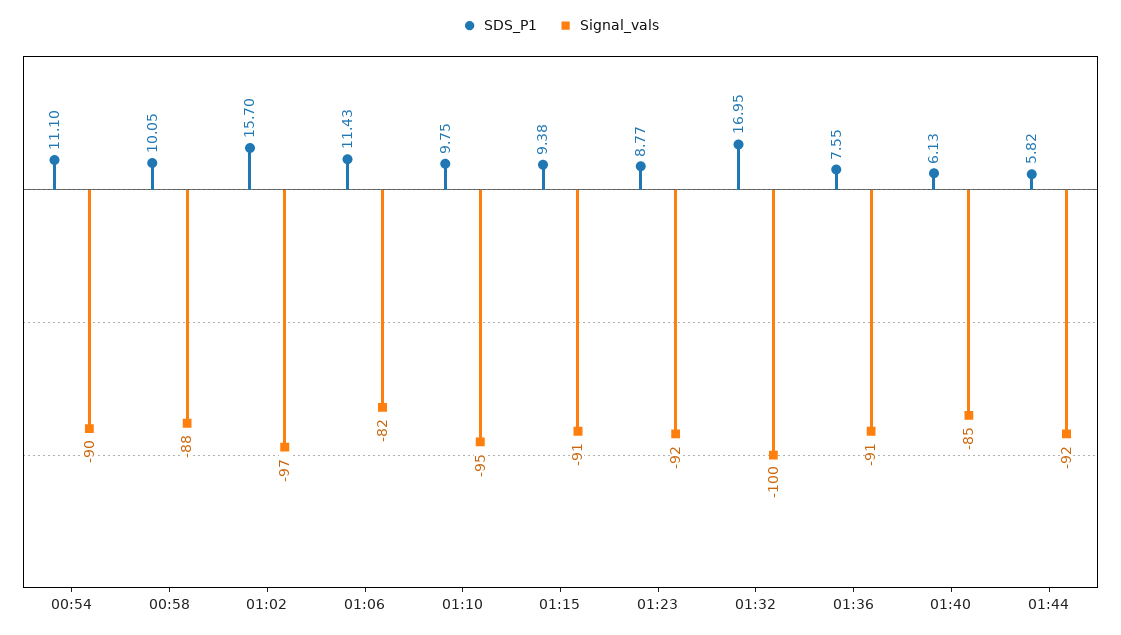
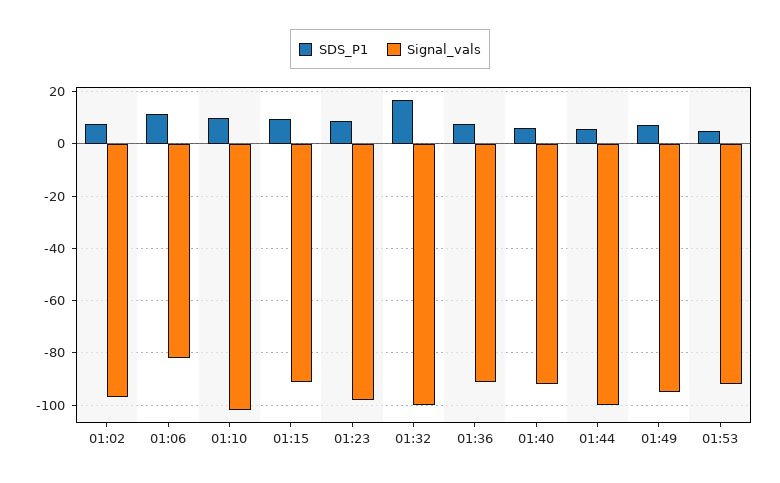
SDS_P1, 00:54: 11.1 -> none
Signal_vals, 00:54: -90 -> none
SDS_P1, 00:58: 10.05 -> none
Signal_vals, 00:58: -88 -> none
SDS_P1, 01:02: 15.7 -> 7.5
Signal_vals, 01:10: -95 -> -102.5
Signal_vals, 01:23: -92 -> -97.5
Signal_vals, 01:40: -85 -> -92.5
Signal_vals, 01:44: -92 -> -100
SDS_P1, 01:49: none -> 7.5
Signal_vals, 01:49: none -> -95
SDS_P1, 01:53: none -> 5
Signal_vals, 01:53: none -> -92.5

